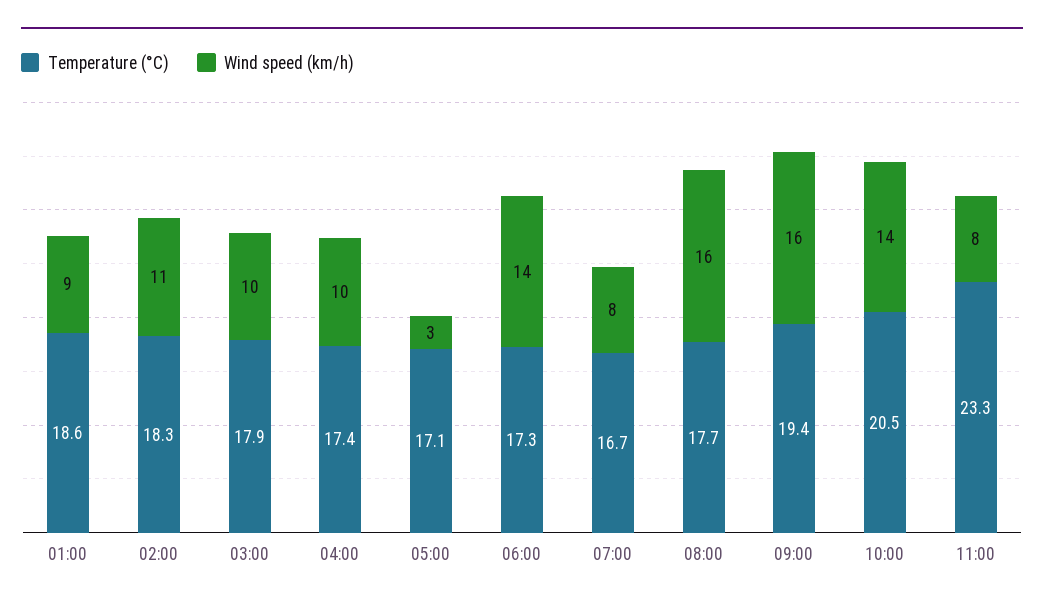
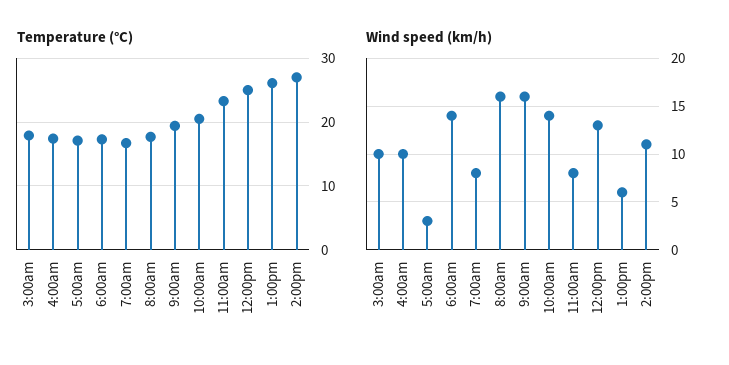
Temperature (°C), 01:00: 18.6 -> none
Wind speed (km/h), 01:00: 9 -> none
Temperature (°C), 02:00: 18.3 -> none
Wind speed (km/h), 02:00: 11 -> none
Temperature (°C), 12:00pm: none -> 25
Temperature (°C), 1:00pm: none -> 26
Temperature (°C), 2:00pm: none -> 27
Wind speed (km/h), 12:00pm: none -> 13
Wind speed (km/h), 1:00pm: none -> 6
Wind speed (km/h), 2:00pm: none -> 11

